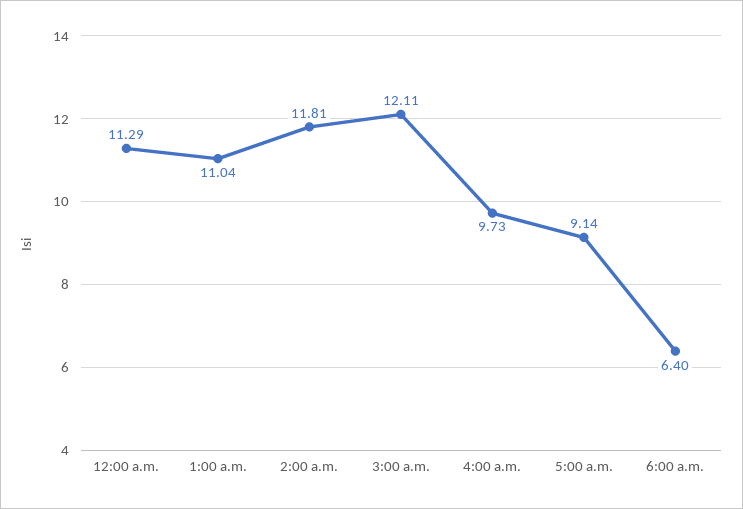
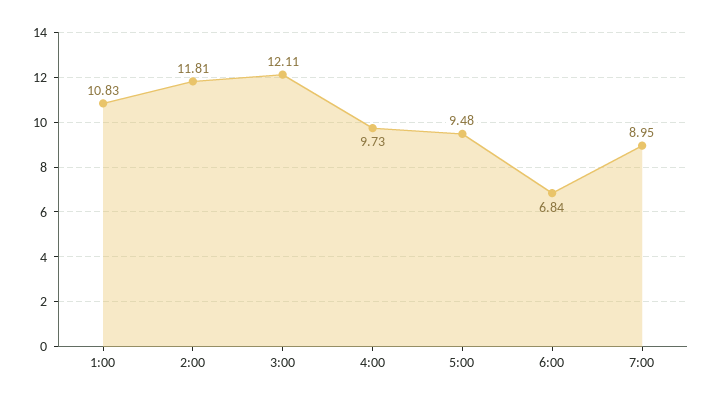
12:00 a.m.: 11.29 -> none
1:00 a.m.: 11.04 -> 10.83
5:00 a.m.: 9.14 -> 9.48
6:00 a.m.: 6.4 -> 6.84
7:00: none -> 8.95

